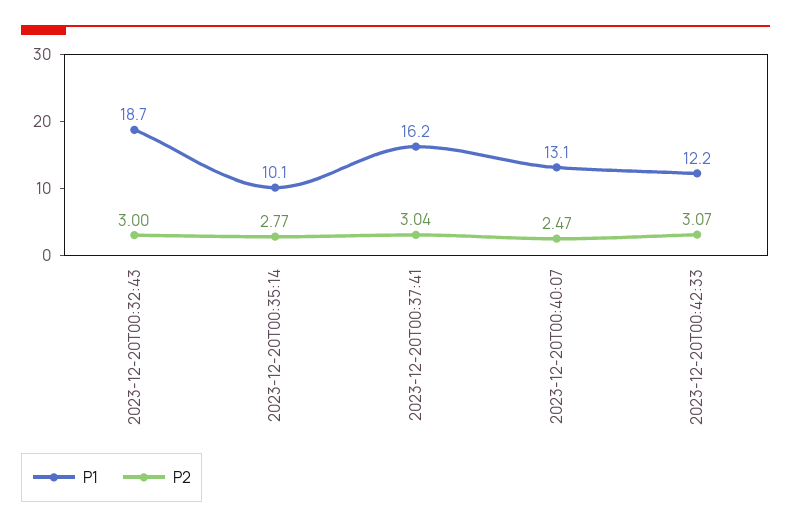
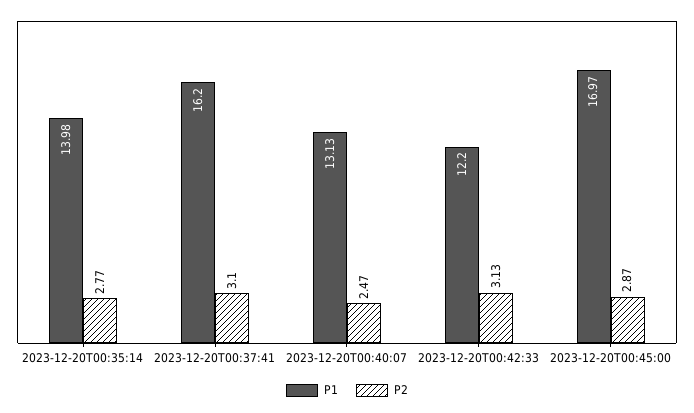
P1, 2023-12-20T00:32:43: 18.7 -> none
P2, 2023-12-20T00:32:43: 3 -> none
P1, 2023-12-20T00:35:14: 10.1 -> 13.98
P2, 2023-12-20T00:37:41: 3.04 -> 3.1
P1, 2023-12-20T00:40:07: 13.1 -> 13.13
P2, 2023-12-20T00:42:33: 3.07 -> 3.13
P1, 2023-12-20T00:45:00: none -> 16.97
P2, 2023-12-20T00:45:00: none -> 2.87

